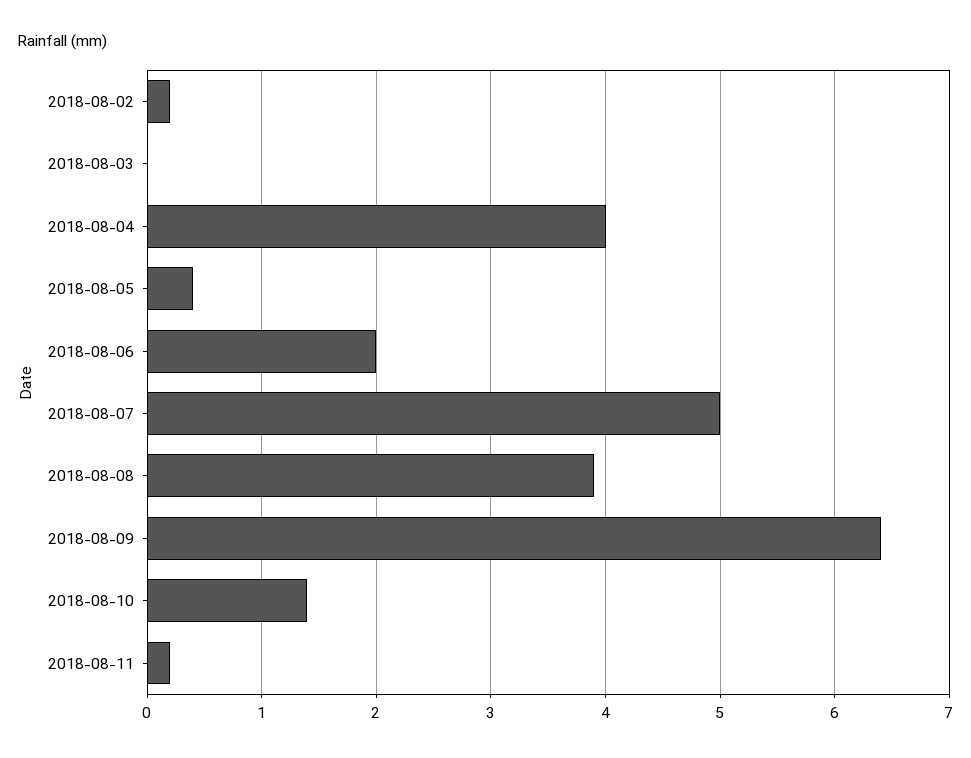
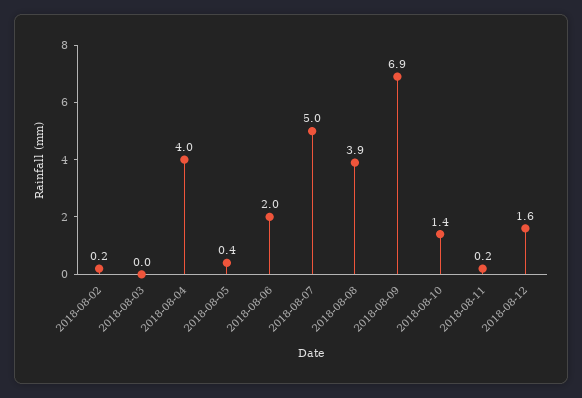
2018-08-09: 6.4 -> 6.9
2018-08-12: none -> 1.6

